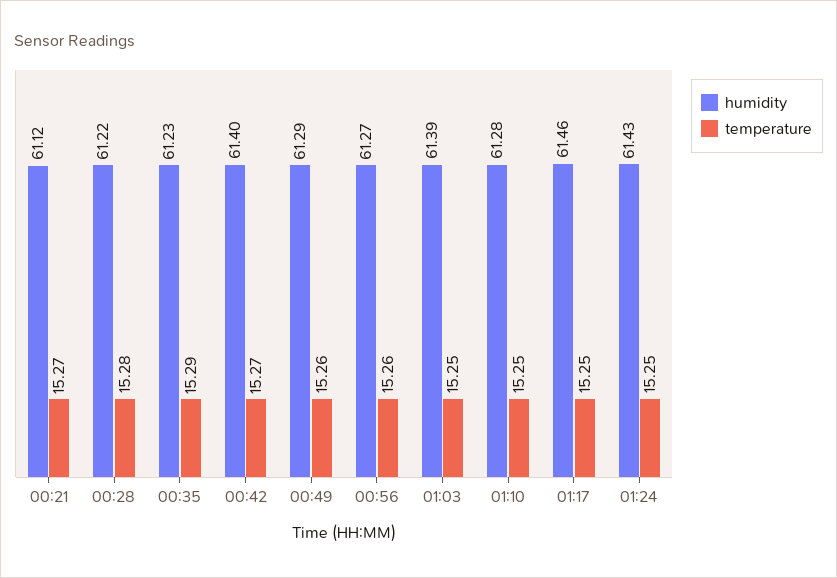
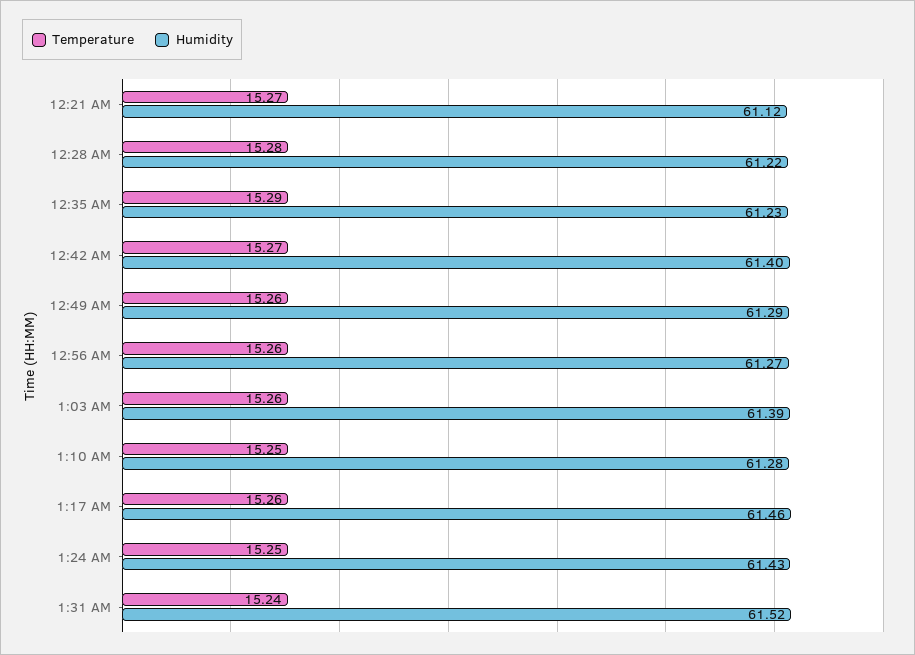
temperature, 01:03: 15.25 -> 15.26
temperature, 01:17: 15.25 -> 15.26
temperature, 1:31 AM: none -> 15.24
humidity, 1:31 AM: none -> 61.52

